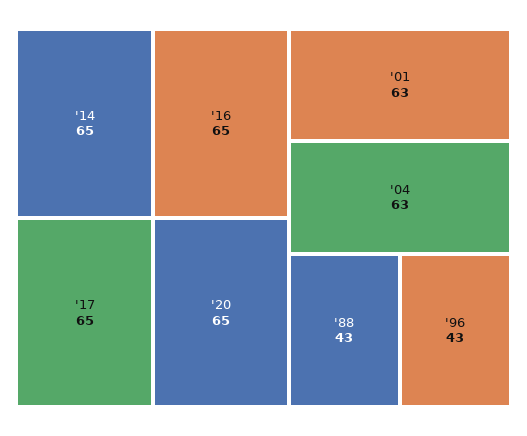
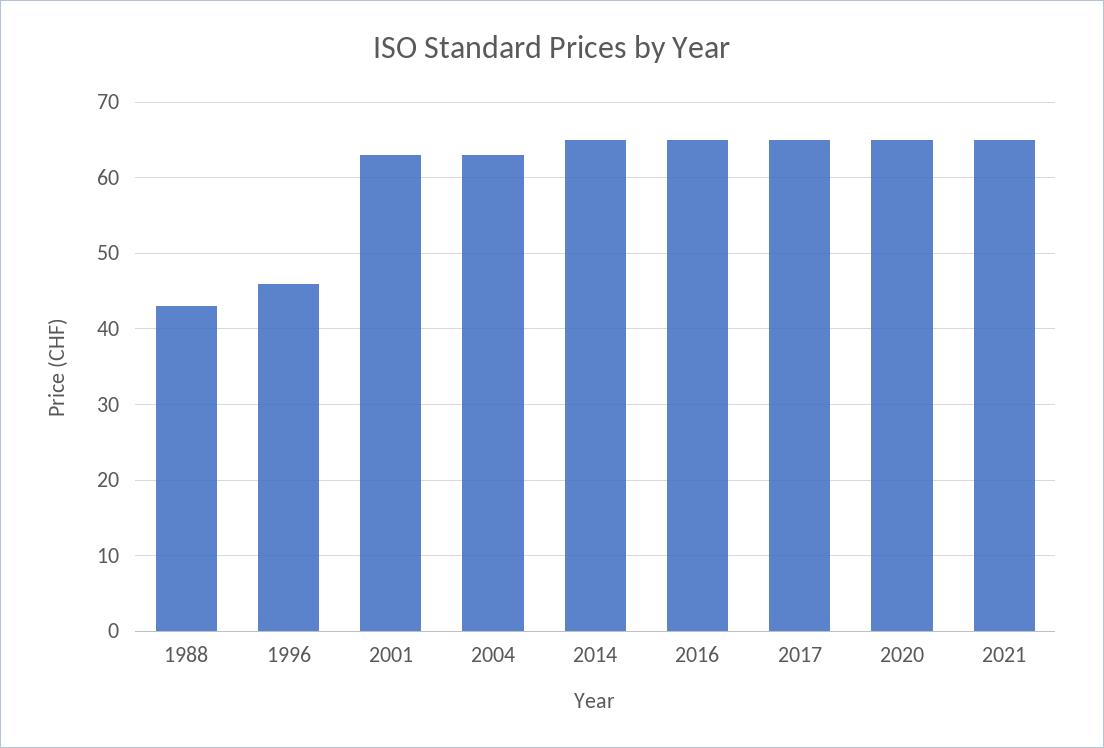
'96: 43 -> 46
2021: none -> 65

